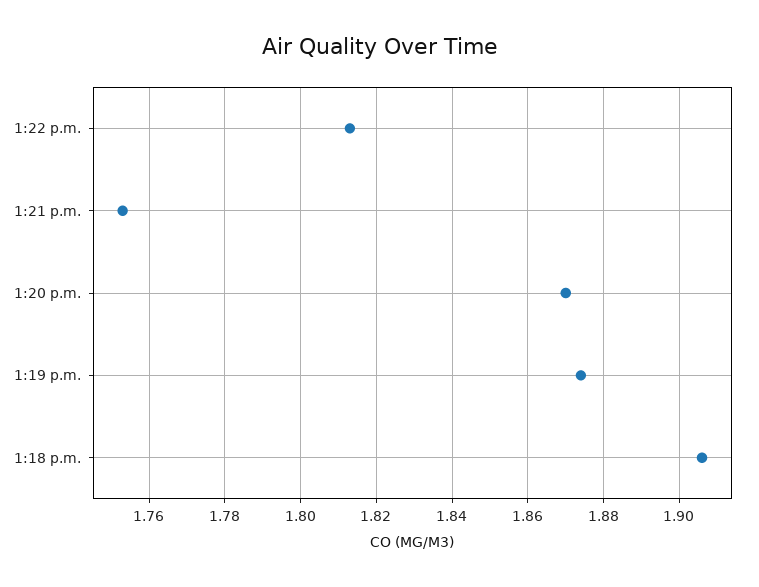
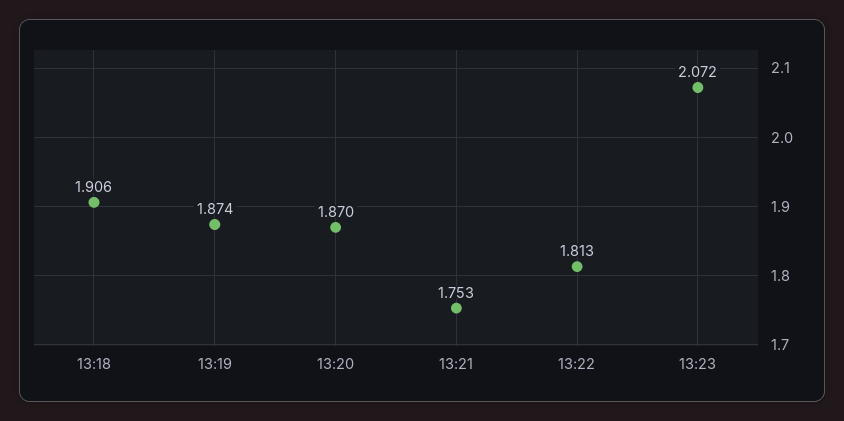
13:23: none -> 2.072

